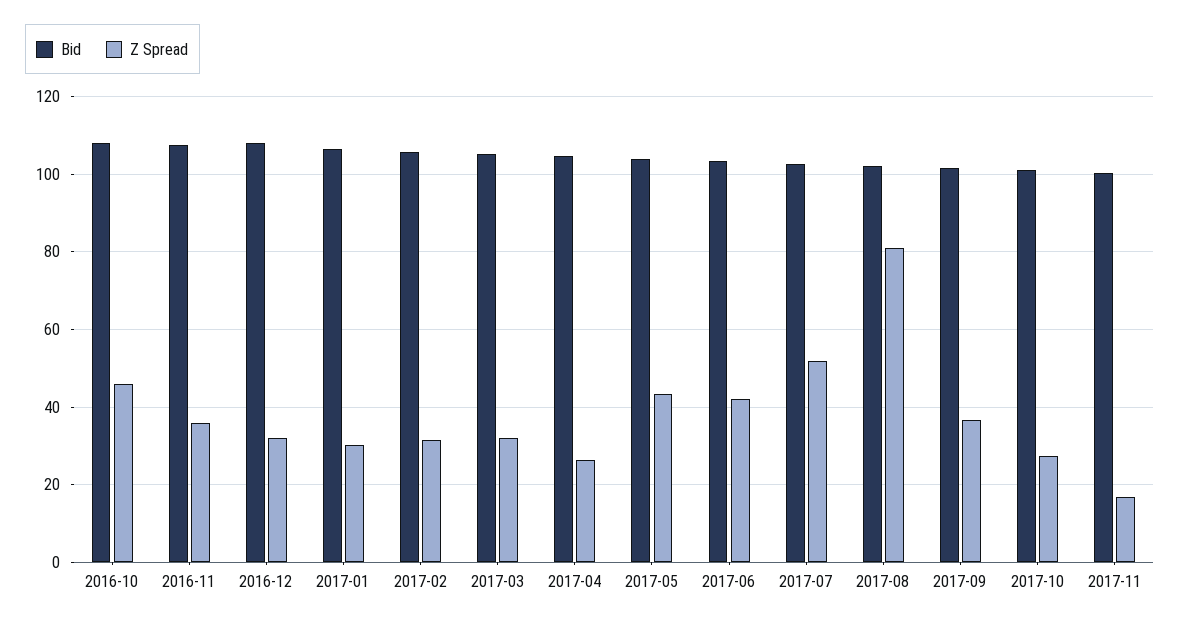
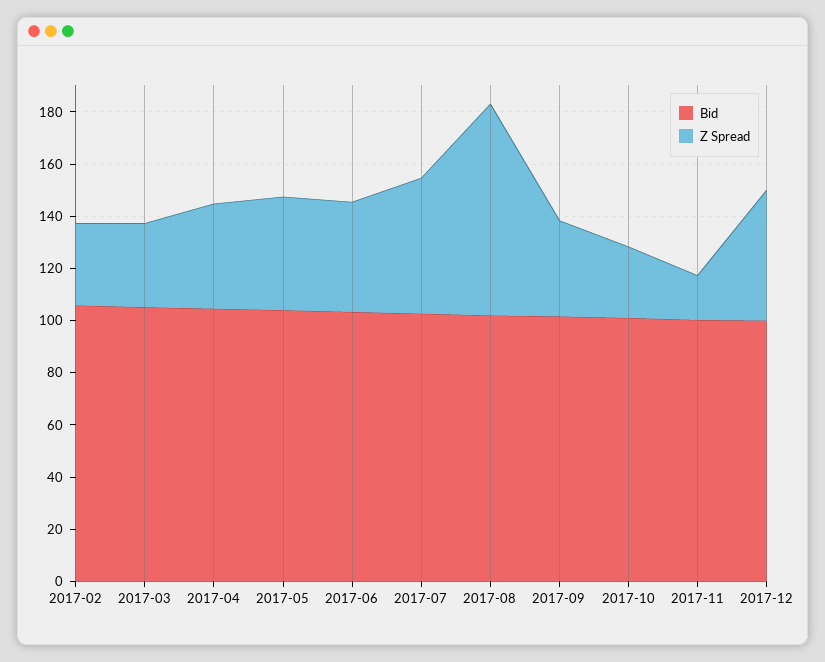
Bid, 2016-10: 108 -> none
Z Spread, 2016-10: 46 -> none
Bid, 2016-11: 108 -> none
Z Spread, 2016-11: 36 -> none
Bid, 2016-12: 108 -> none
Z Spread, 2016-12: 32 -> none
Bid, 2017-01: 106 -> none
Z Spread, 2017-01: 30 -> none
Z Spread, 2017-04: 26 -> 40
Bid, 2017-12: none -> 100
Z Spread, 2017-12: none -> 50

